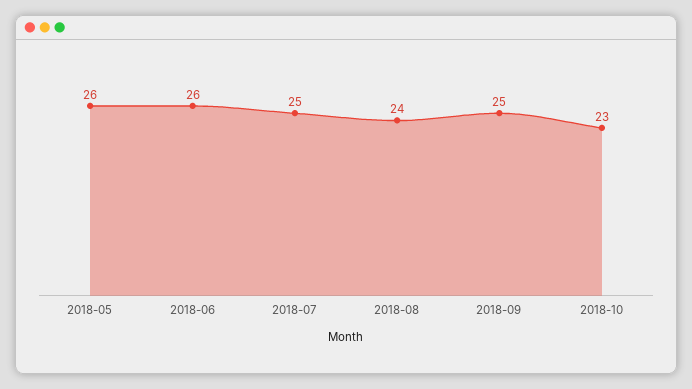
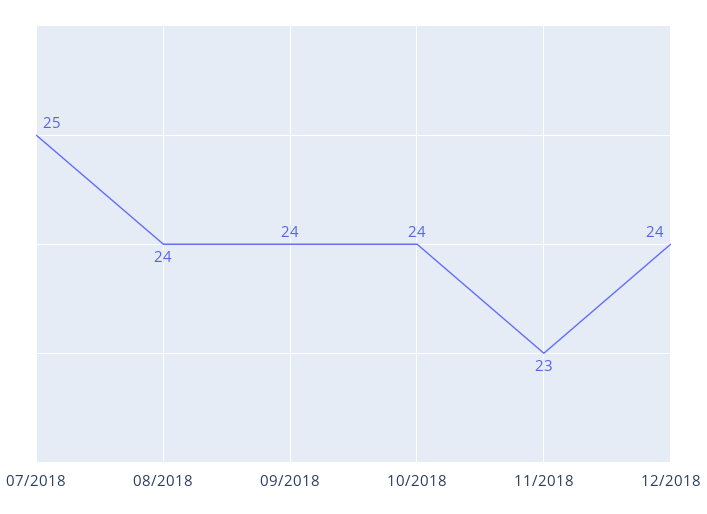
2018-05: 26 -> none
2018-06: 26 -> none
2018-09: 25 -> 24
2018-10: 23 -> 24
11/2018: none -> 23
12/2018: none -> 24

